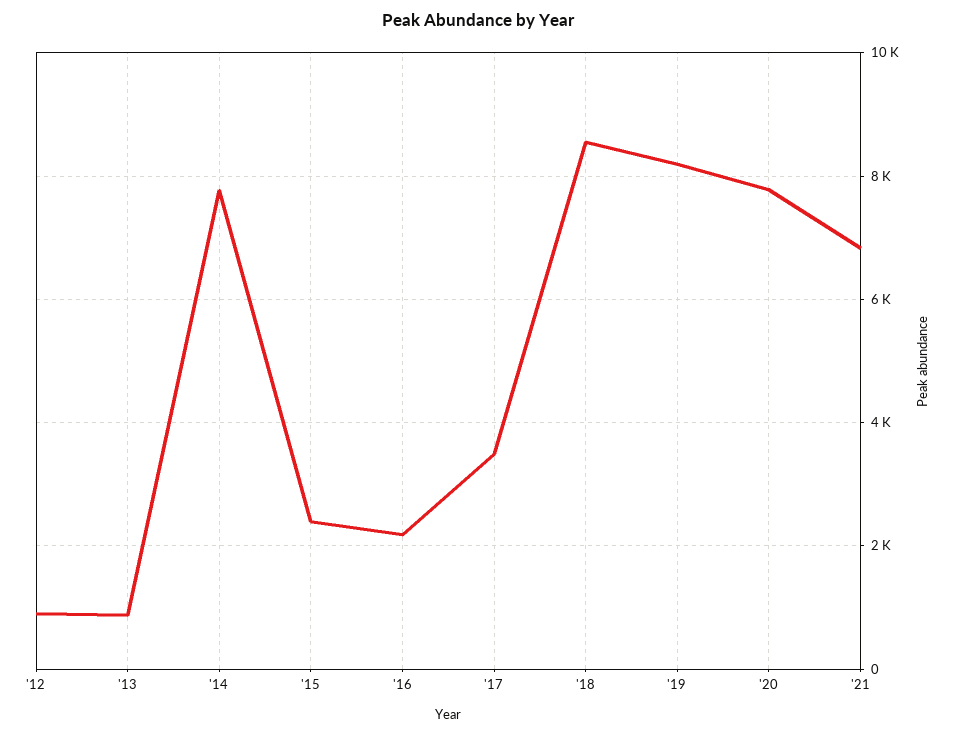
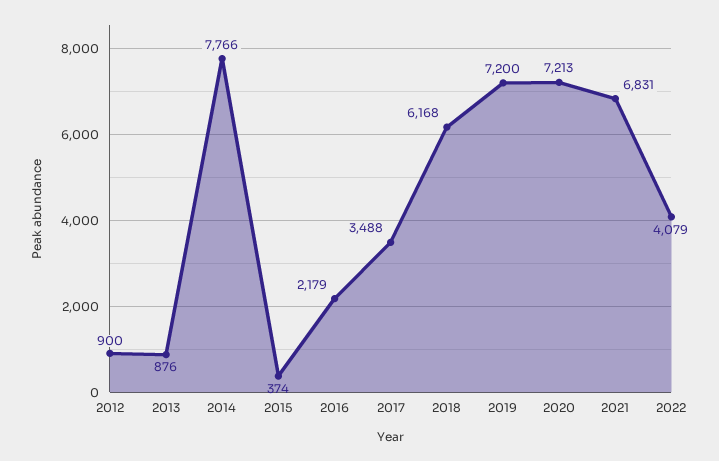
'15: 2400 -> 374
'18: 8600 -> 6168
'19: 8200 -> 7200
'20: 7800 -> 7213
2022: none -> 4079

